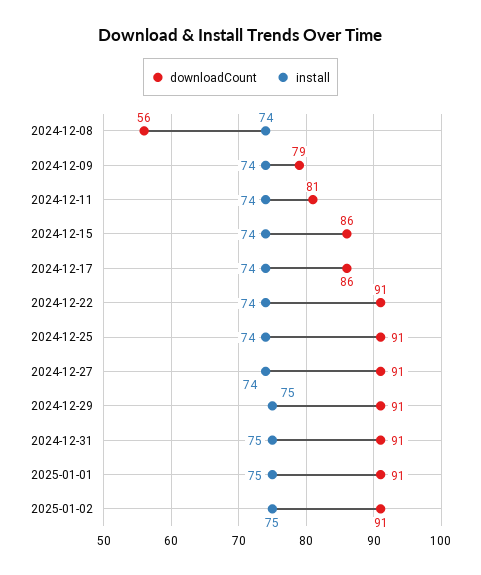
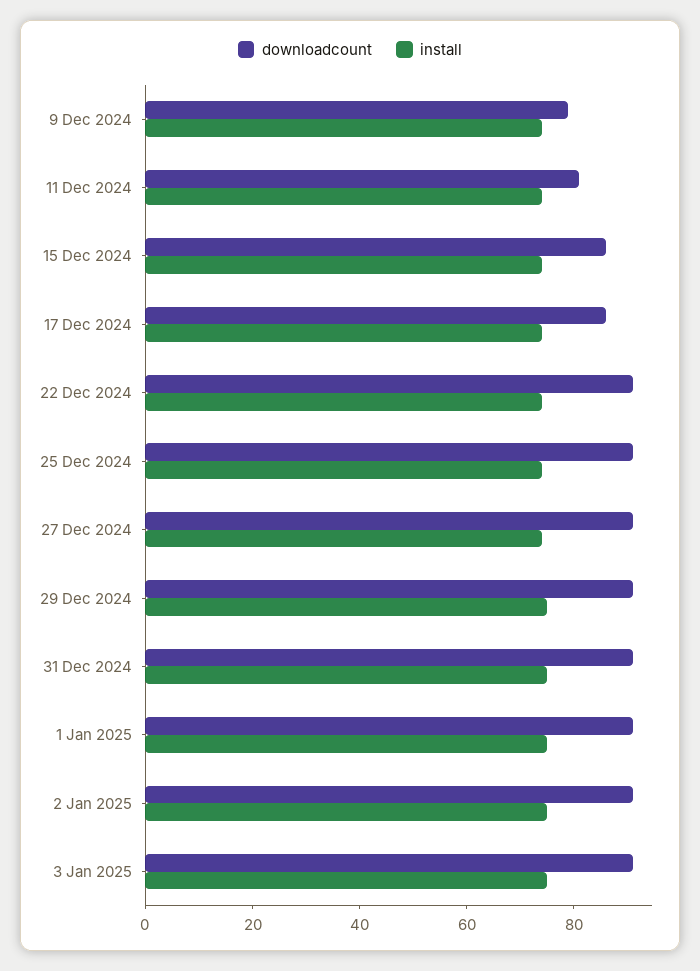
downloadCount, 2024-12-08: 56 -> none
install, 2024-12-08: 74 -> none
downloadCount, 3 Jan 2025: none -> 90
install, 3 Jan 2025: none -> 75

